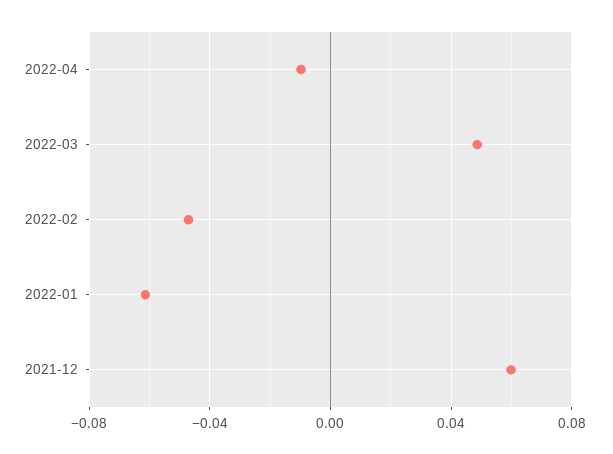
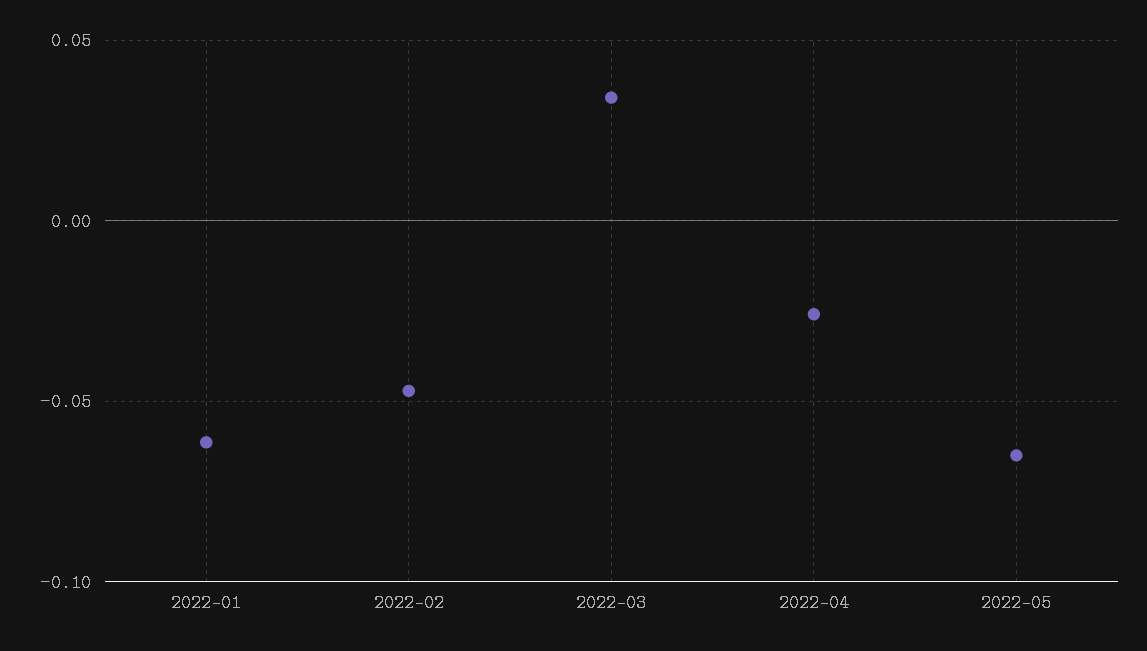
2022-04: -0.01 -> -0.025
2022-03: 0.05 -> 0.035
2021-12: 0.06 -> none
2022-05: none -> -0.065

